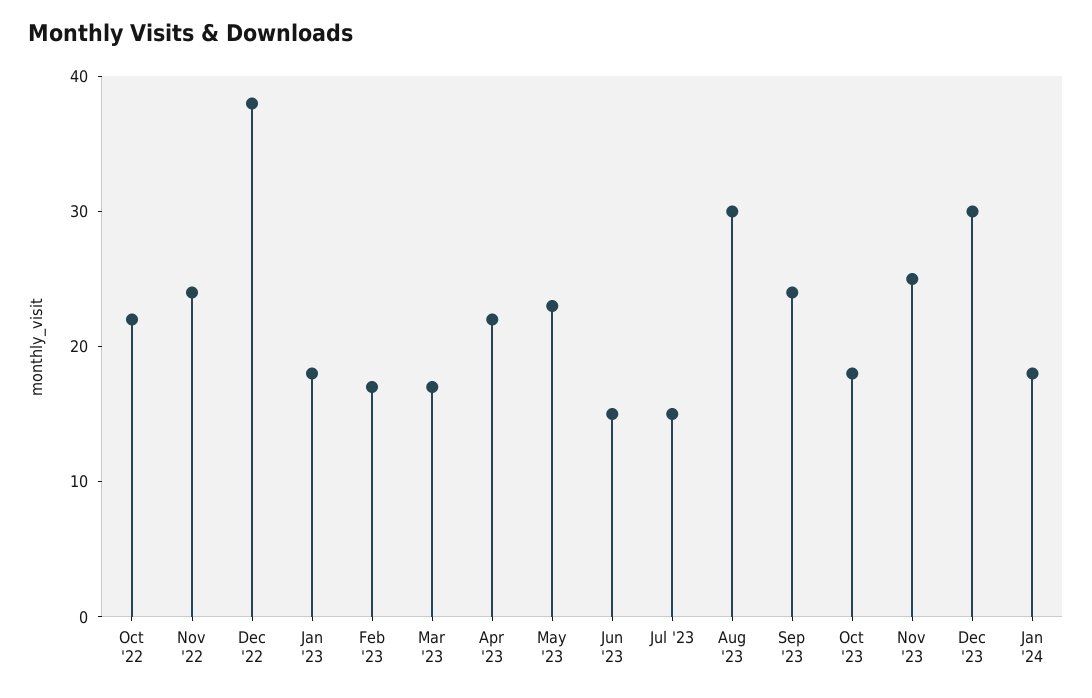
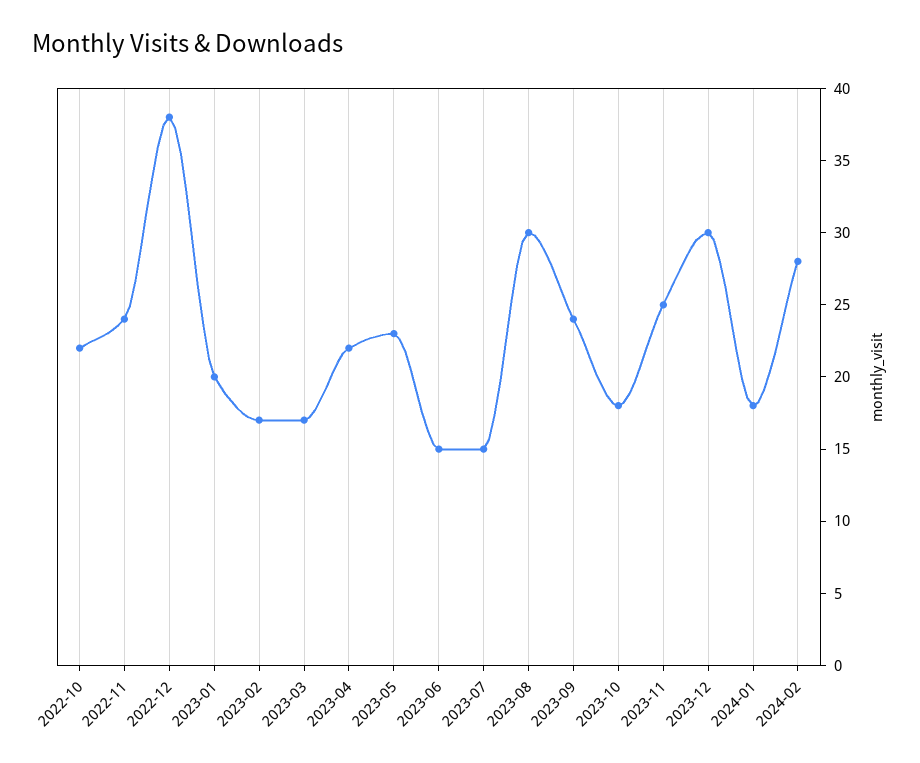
Jan '23: 18 -> 20
2024-02: none -> 28

